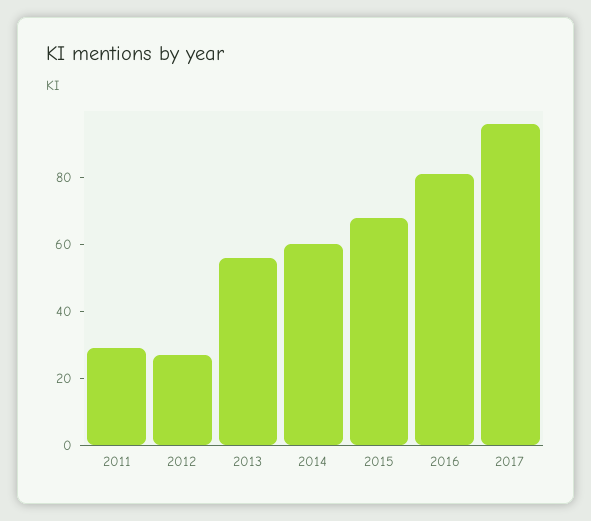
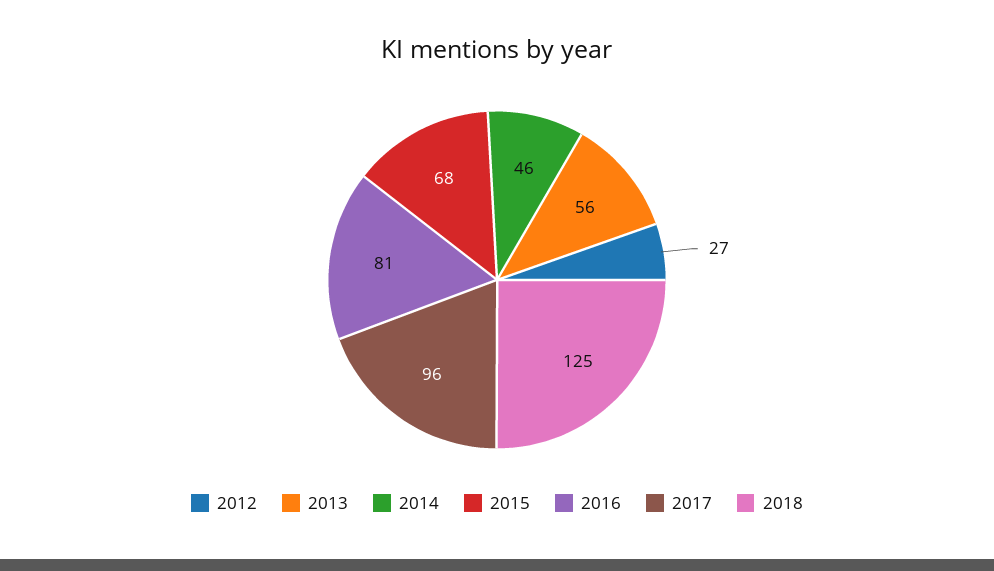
2011: 30 -> none
2014: 60 -> 46
2018: none -> 125

